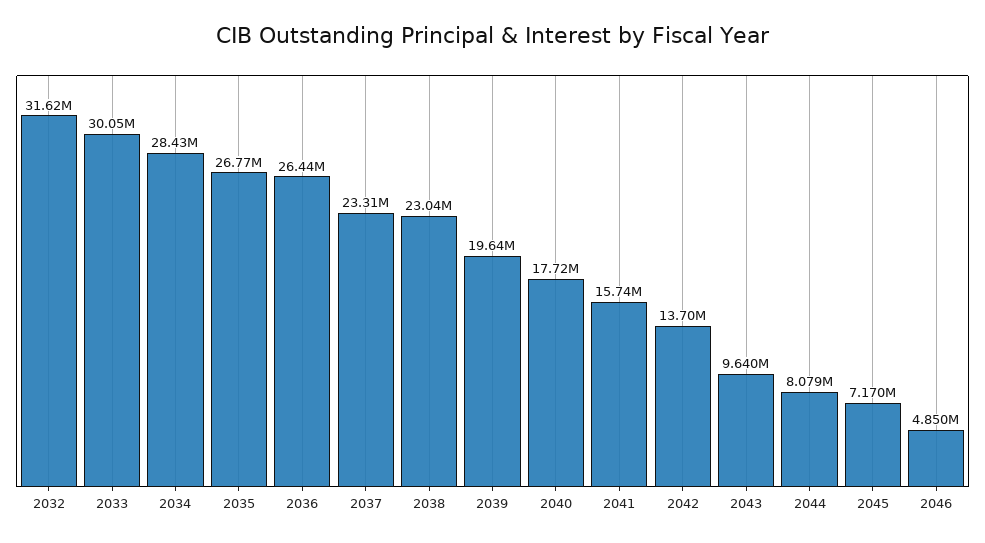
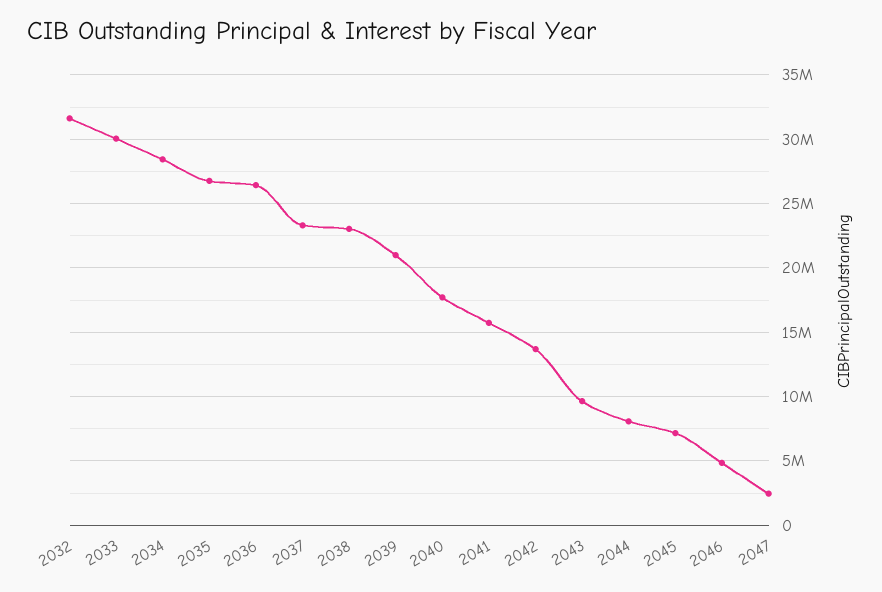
2039: 19640000 -> 21000000
2047: none -> 2500000

